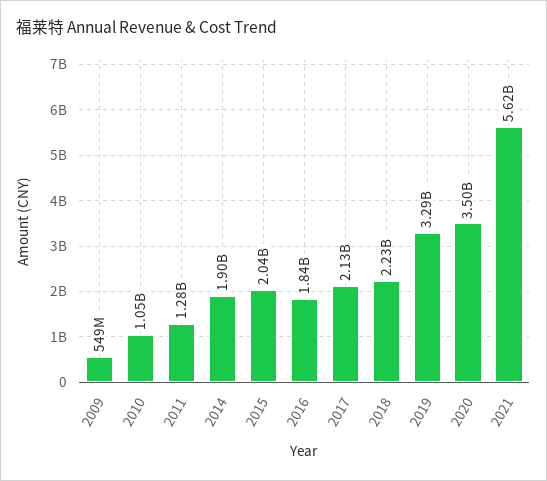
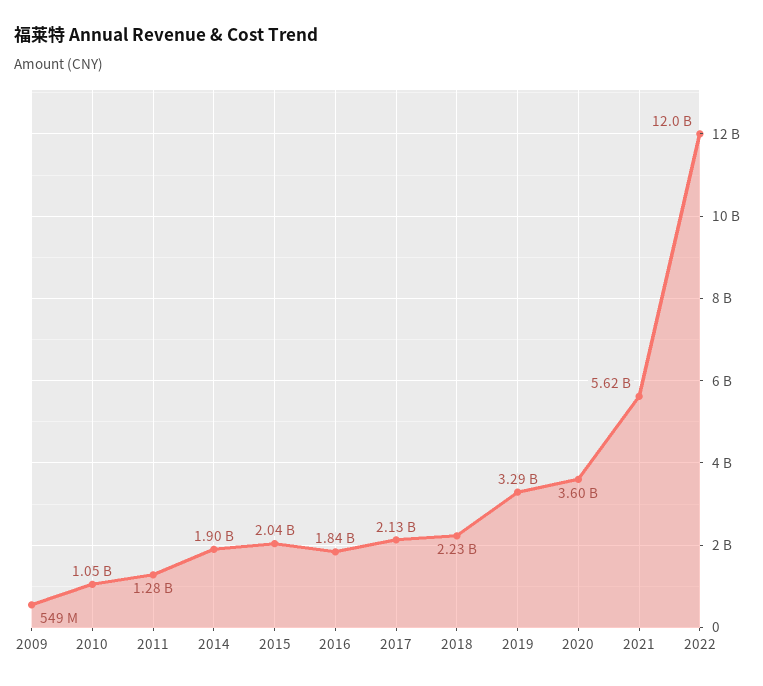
2020: 3500000000 -> 3600000000
2022: none -> 12000000000

